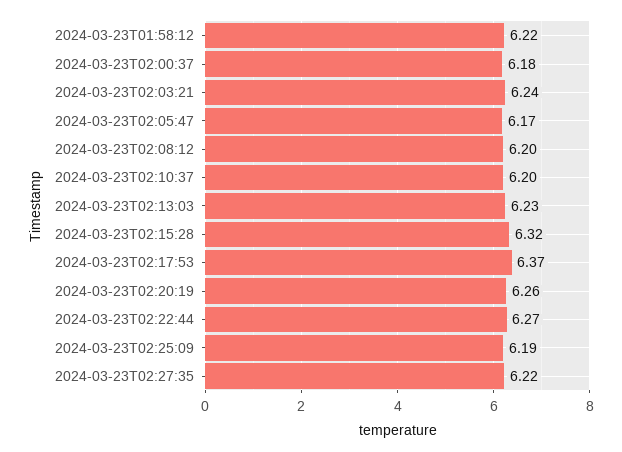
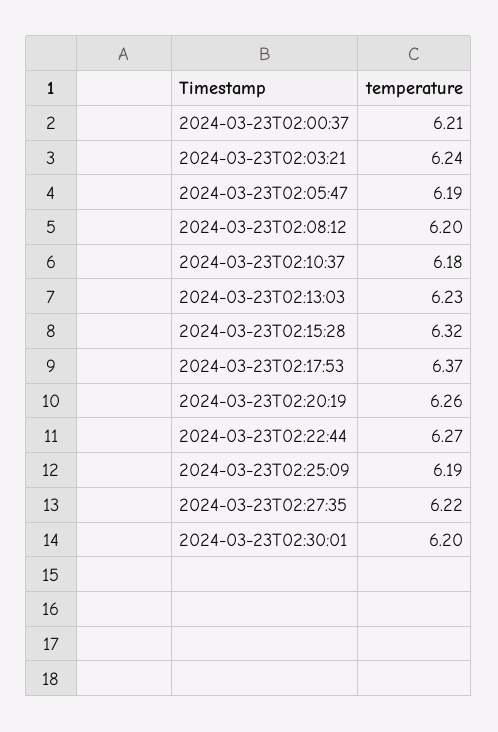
2024-03-23T01:58:12: 6.22 -> none
2024-03-23T02:00:37: 6.18 -> 6.21
2024-03-23T02:05:47: 6.17 -> 6.19
2024-03-23T02:10:37: 6.2 -> 6.18
2024-03-23T02:30:01: none -> 6.2

